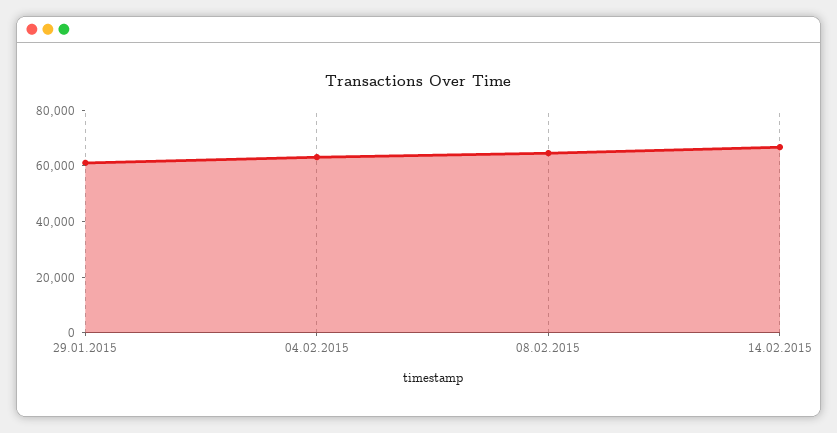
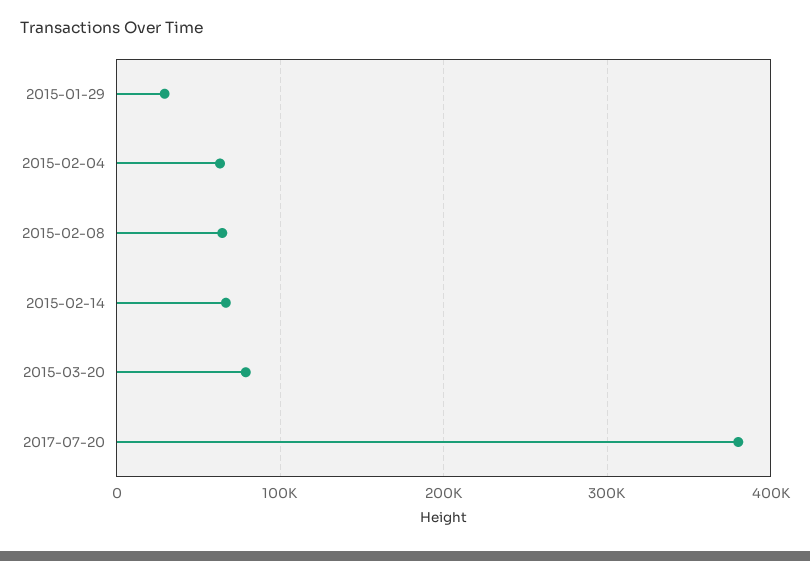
29.01.2015: 60000 -> 30000
2015-03-20: none -> 80000
2017-07-20: none -> 380000

